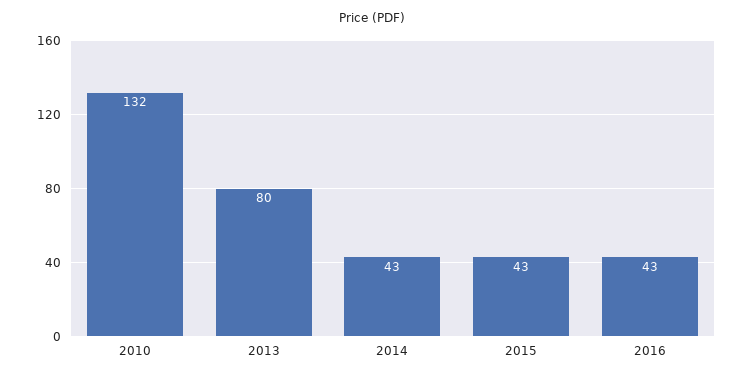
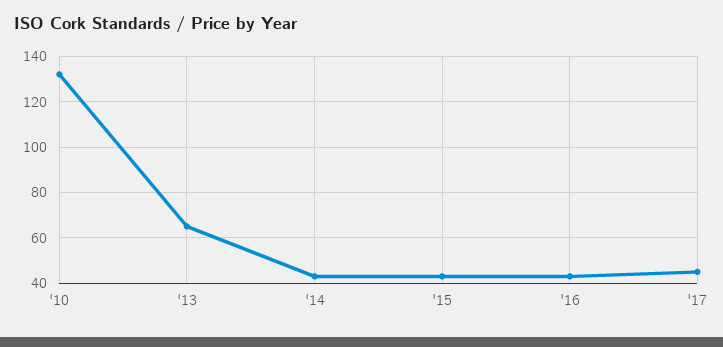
2013: 80 -> 65
'17: none -> 45

